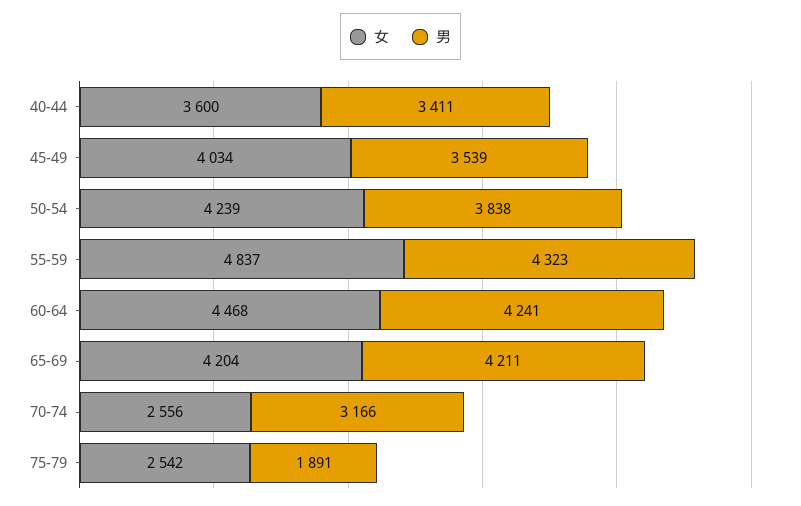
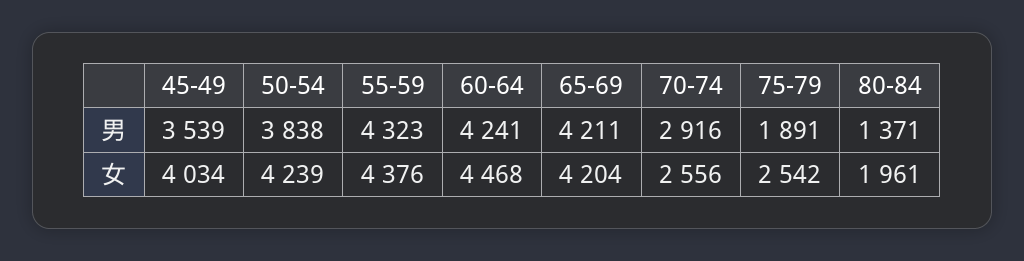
女, 40-44: 3600 -> none
男, 40-44: 3411 -> none
女, 55-59: 4837 -> 4376
男, 70-74: 3166 -> 2916
男, 80-84: none -> 1371
女, 80-84: none -> 1961

